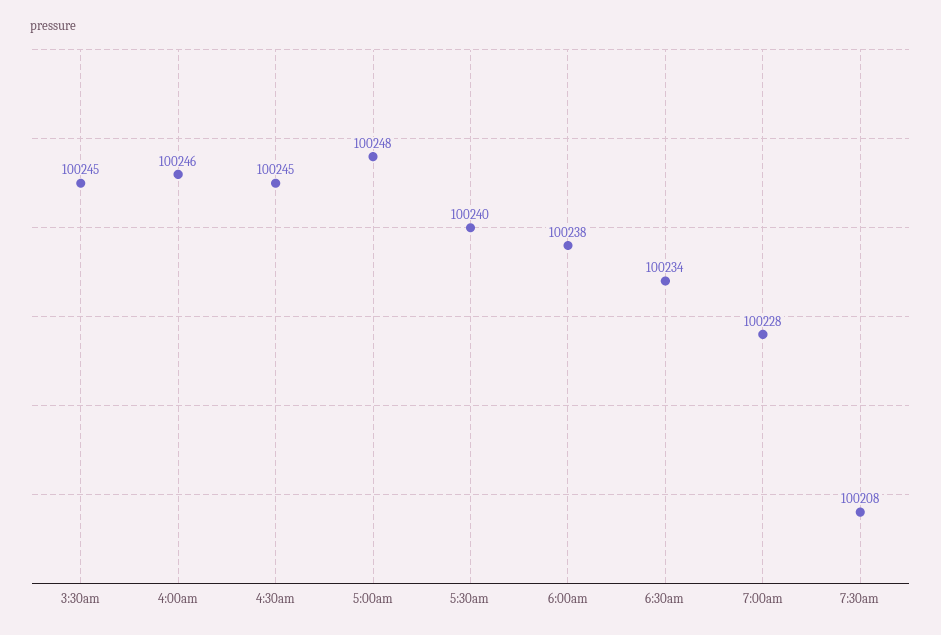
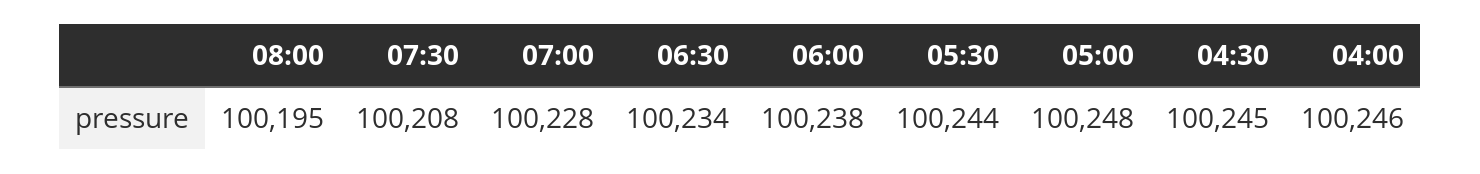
3:30am: 100245 -> none
5:30am: 100240 -> 100244
08:00: none -> 100195

